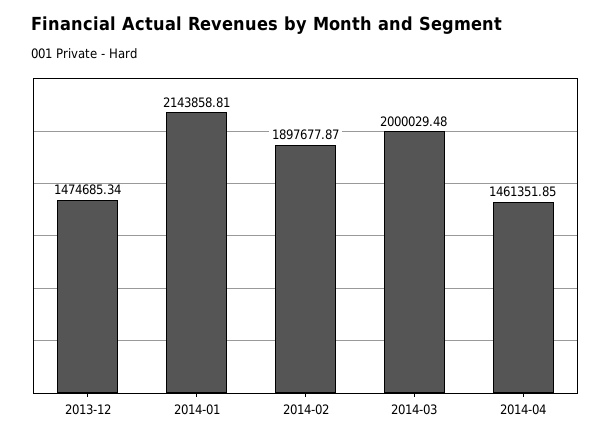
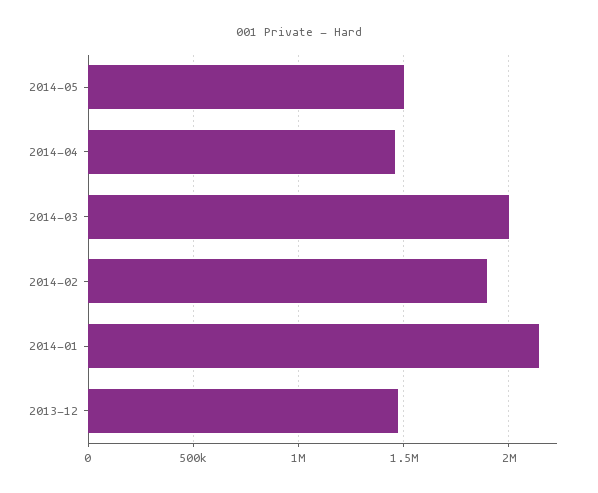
2014-05: none -> 1500000

